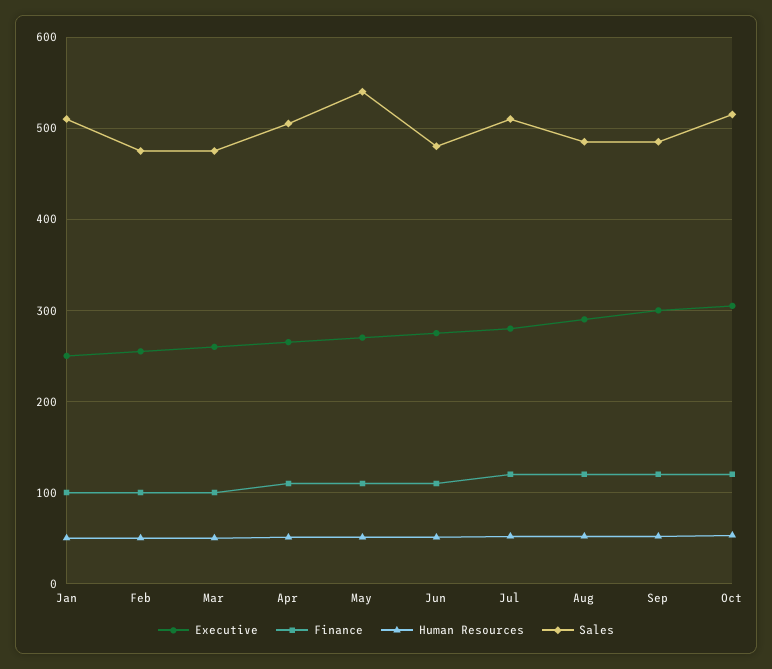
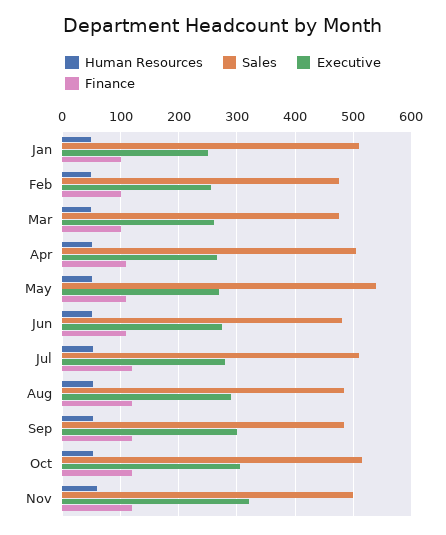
Human Resources, Nov: none -> 60
Sales, Nov: none -> 500
Executive, Nov: none -> 320
Finance, Nov: none -> 120

